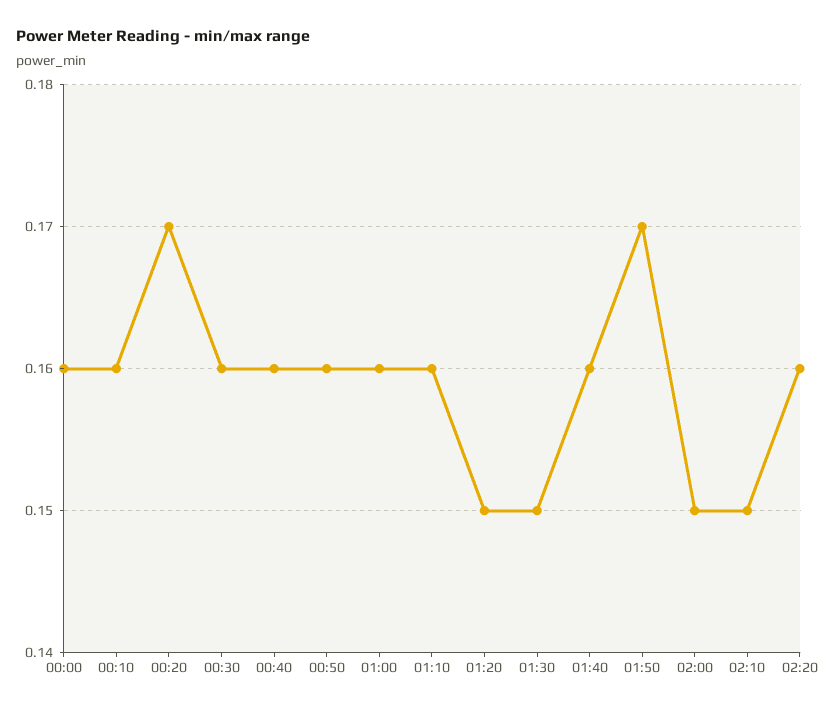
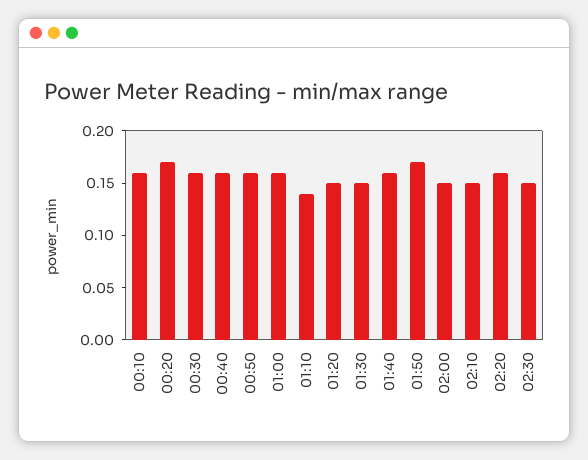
00:00: 0.16 -> none
01:10: 0.16 -> 0.14
02:30: none -> 0.15

